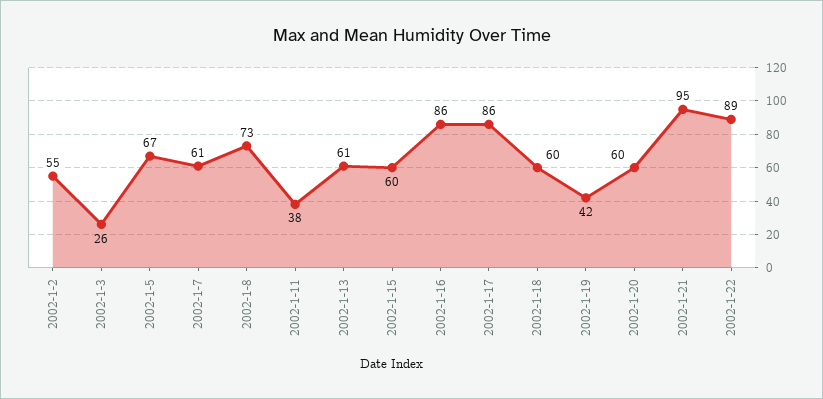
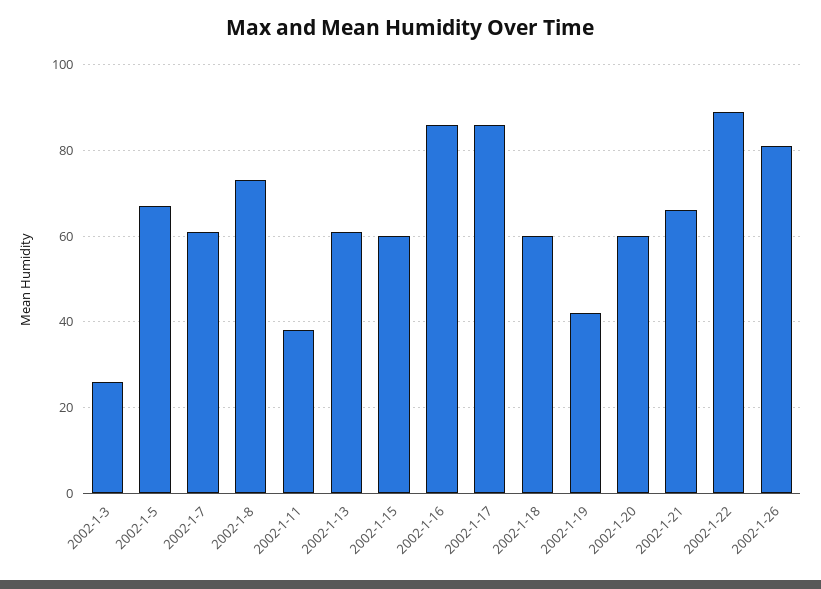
2002-1-2: 55 -> none
2002-1-21: 95 -> 65
2002-1-26: none -> 80

